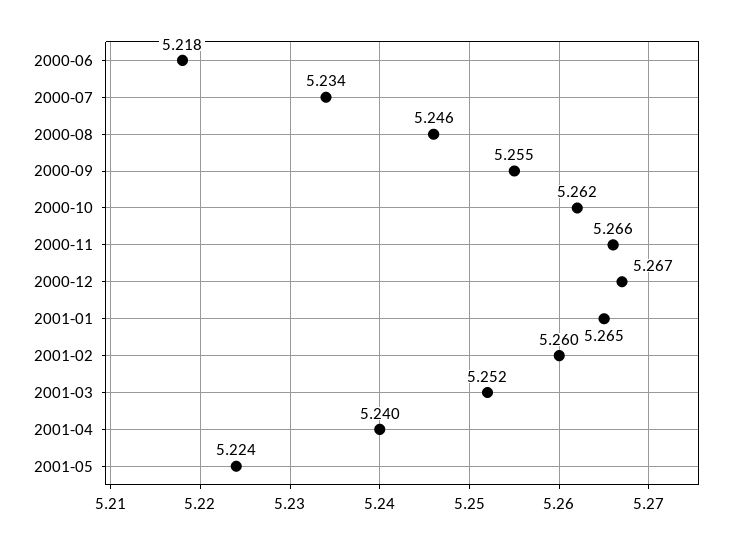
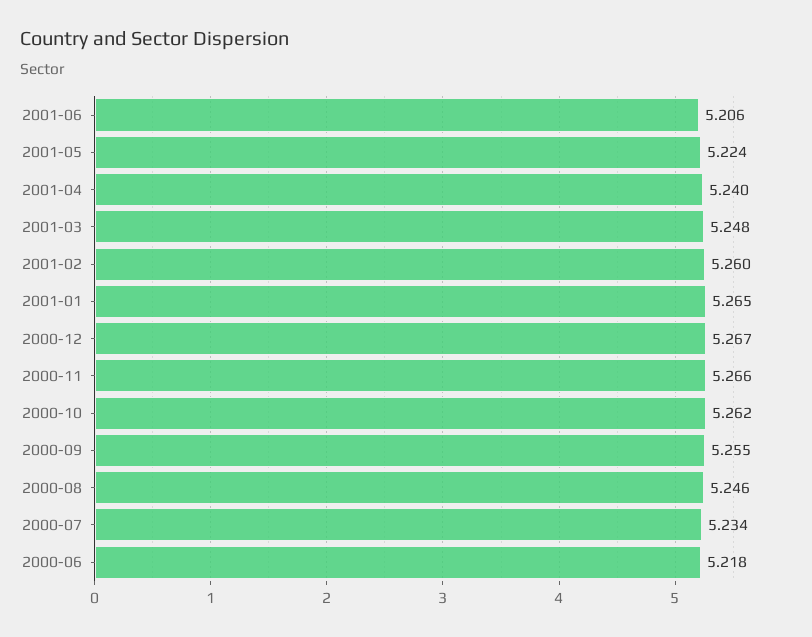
2001-03: 5.252 -> 5.248
2001-06: none -> 5.206

